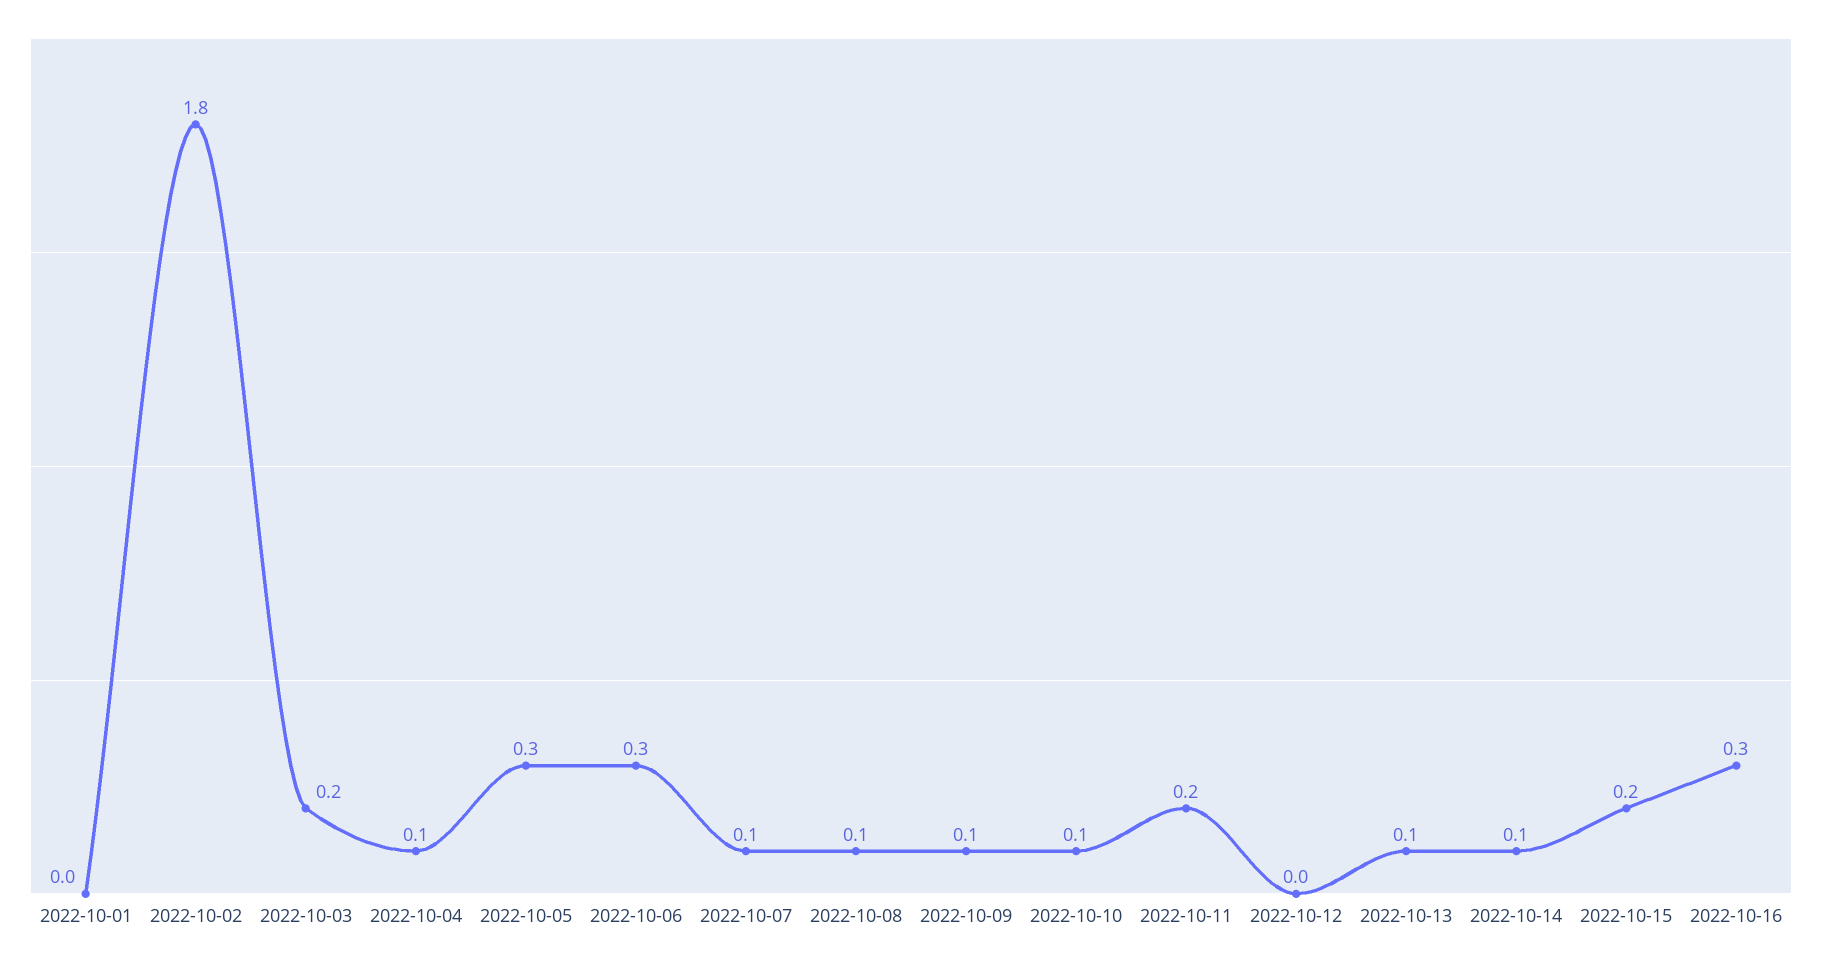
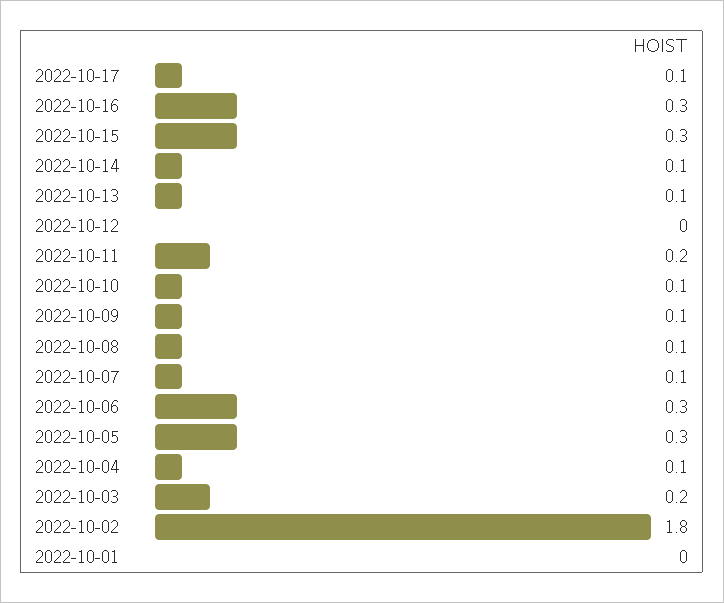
2022-10-15: 0.2 -> 0.3
2022-10-17: none -> 0.1

